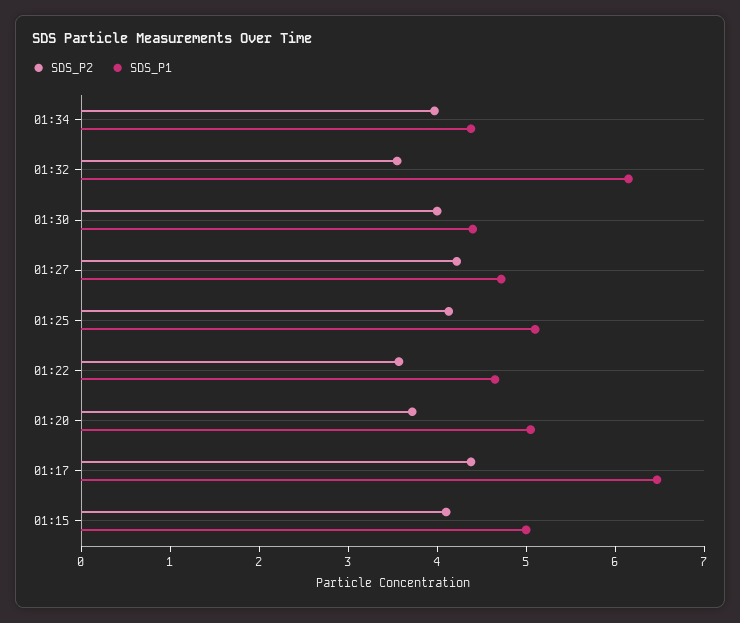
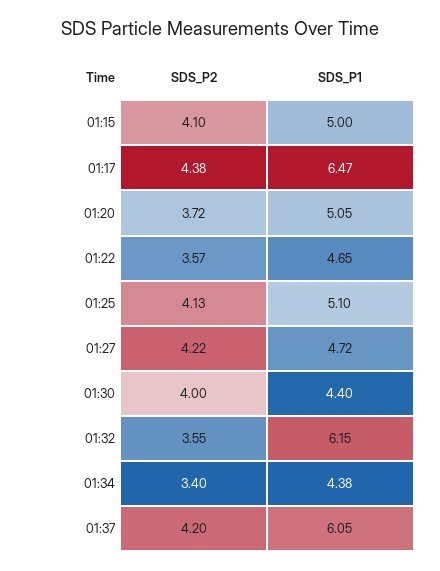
SDS_P2, 01:34: 4 -> 3.4
SDS_P2, 01:37: none -> 4.2
SDS_P1, 01:37: none -> 6.05

